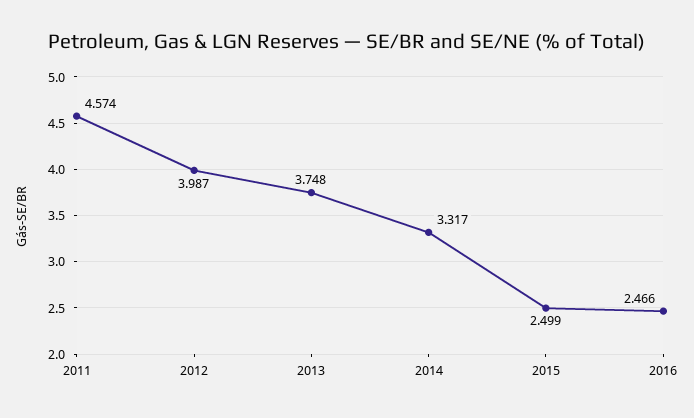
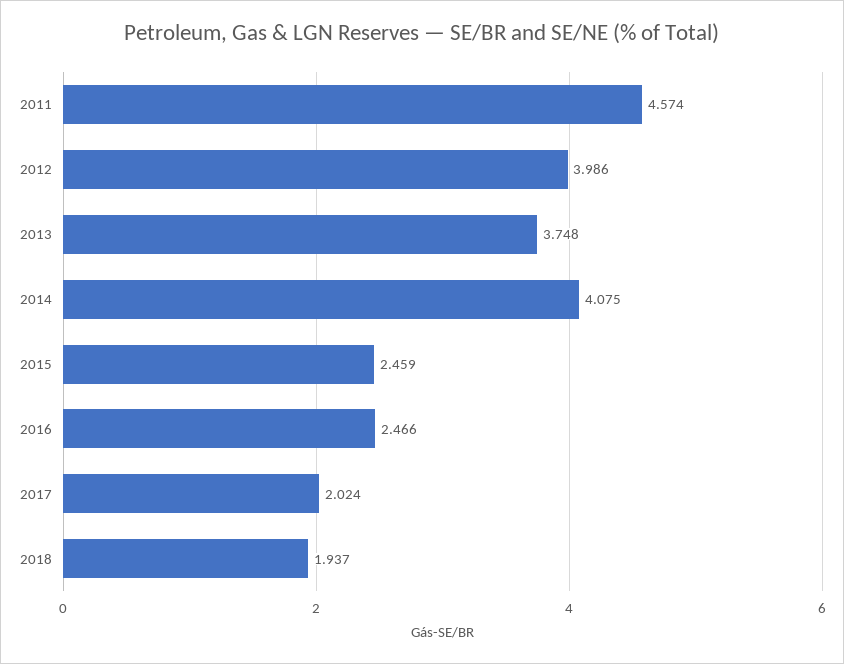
2012: 3.987 -> 3.986
2014: 3.317 -> 4.075
2015: 2.499 -> 2.459
2017: none -> 2.024
2018: none -> 1.937

